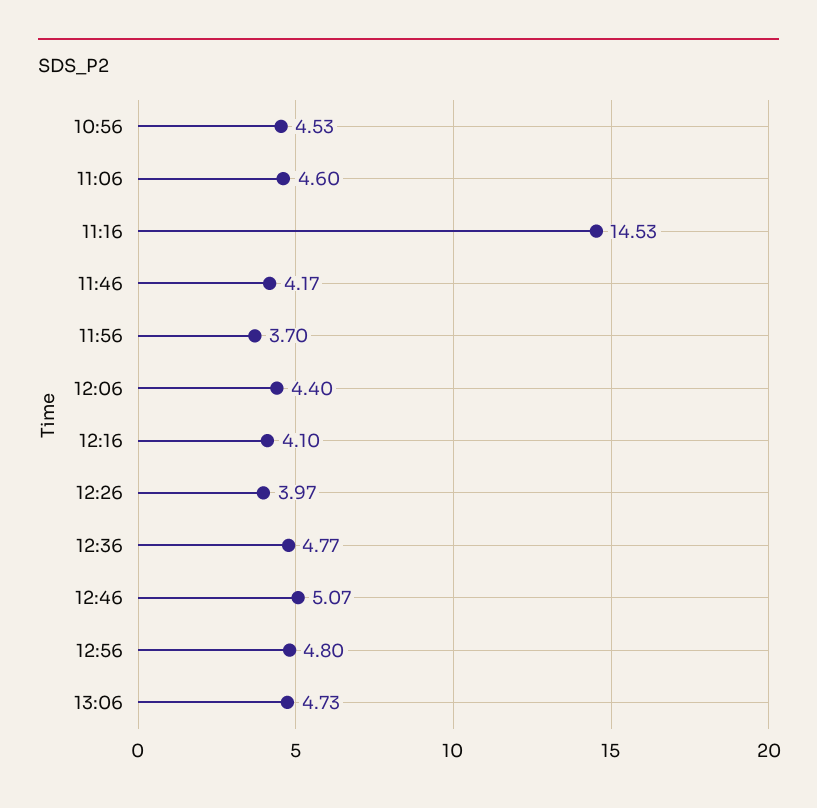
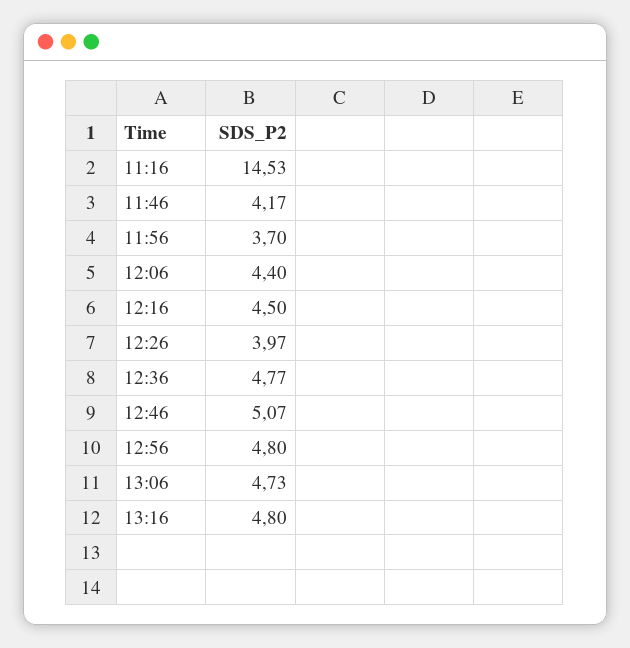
10:56: 4.53 -> none
11:06: 4.6 -> none
12:16: 4.1 -> 4.5
13:16: none -> 4.8

